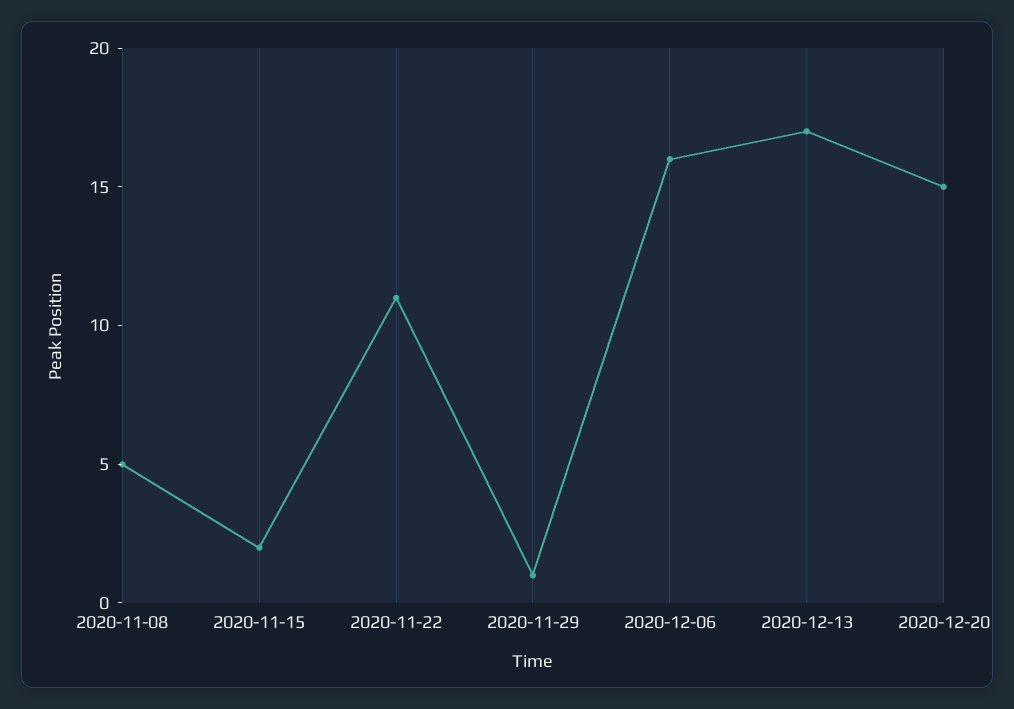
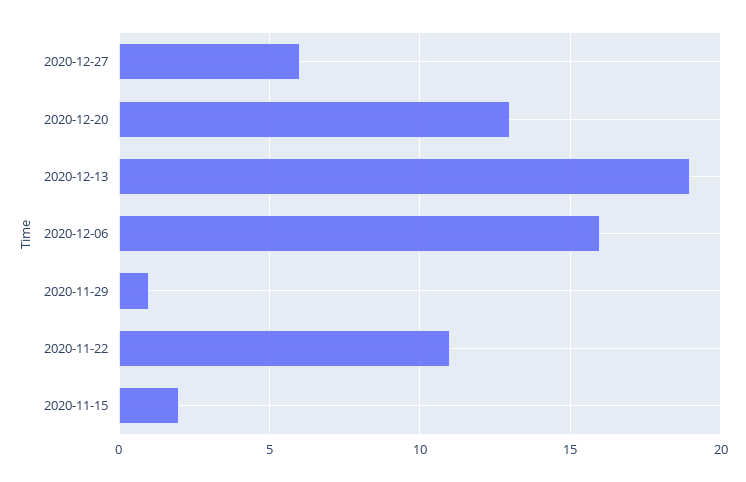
2020-11-08: 5 -> none
2020-12-13: 17 -> 19
2020-12-20: 15 -> 13
2020-12-27: none -> 6

